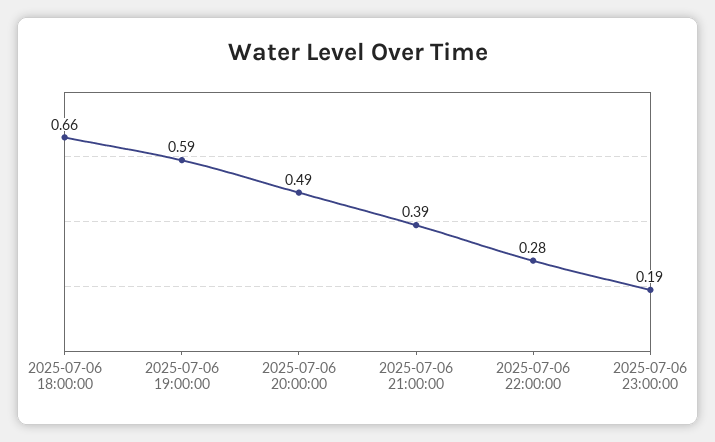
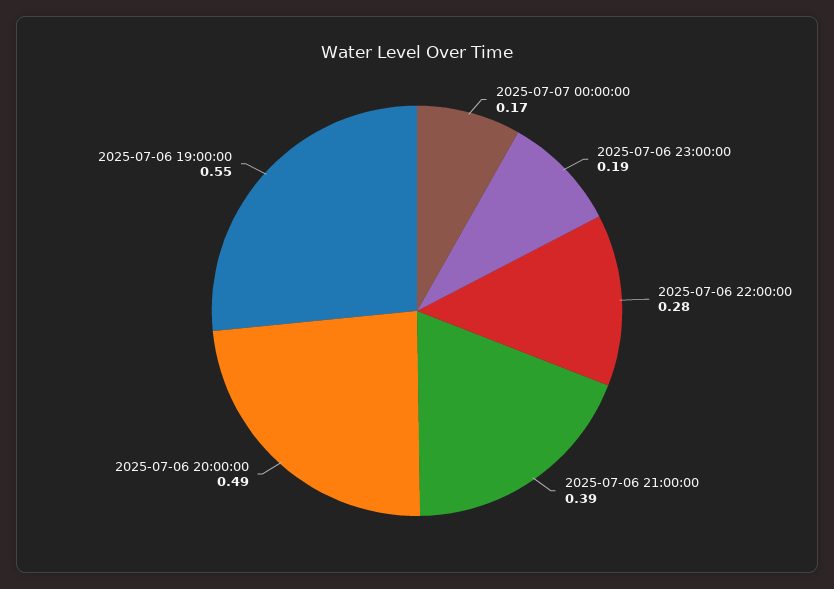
2025-07-06 18:00:00: 0.66 -> none
2025-07-06 19:00:00: 0.59 -> 0.55
2025-07-07 00:00:00: none -> 0.17

